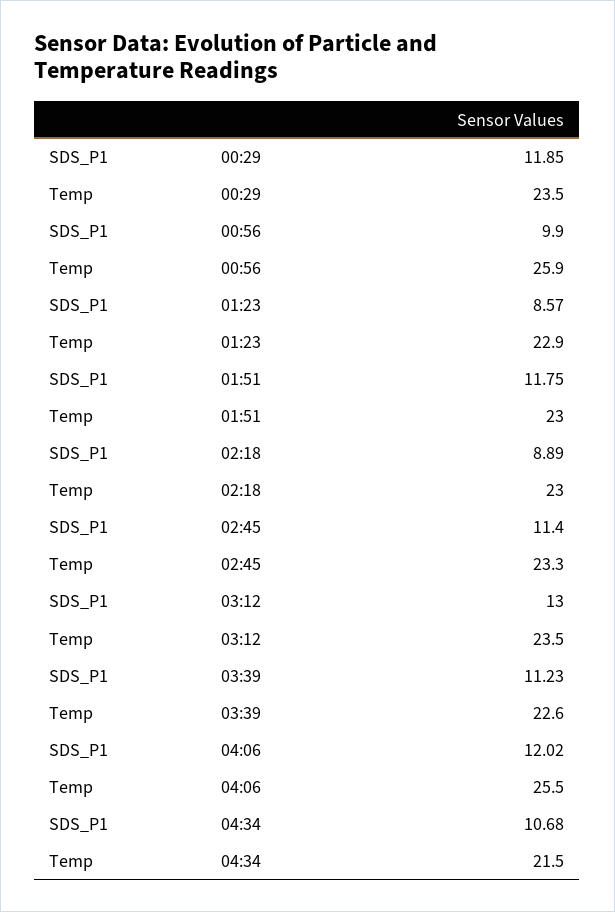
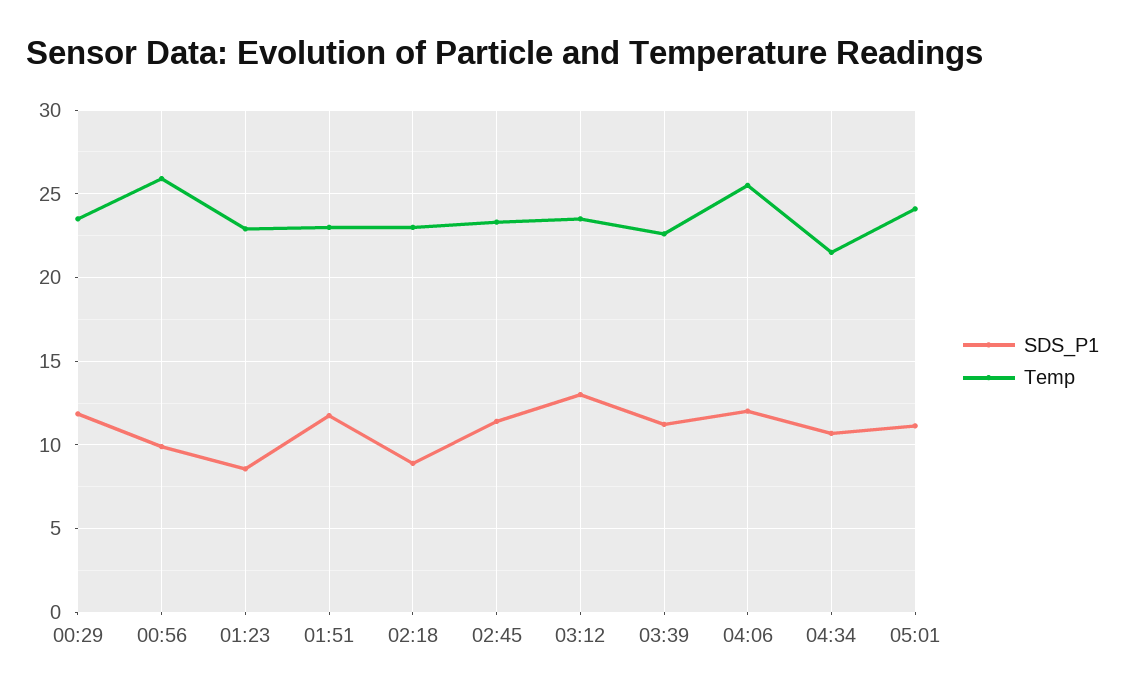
SDS_P1, 05:01: none -> 11
Temp, 05:01: none -> 24

